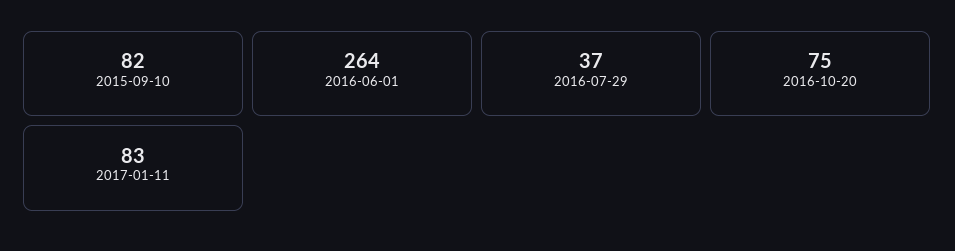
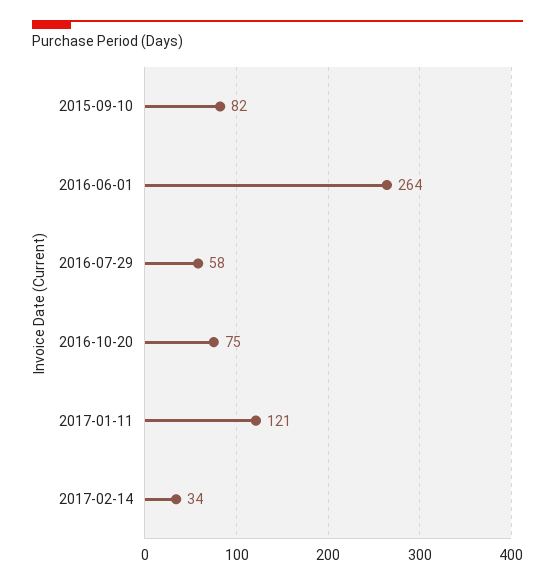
2016-07-29: 37 -> 58
2017-01-11: 83 -> 121
2017-02-14: none -> 34

